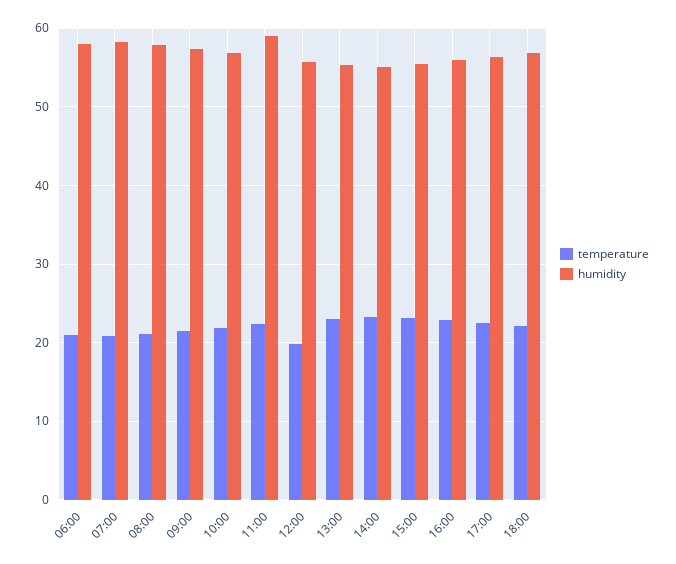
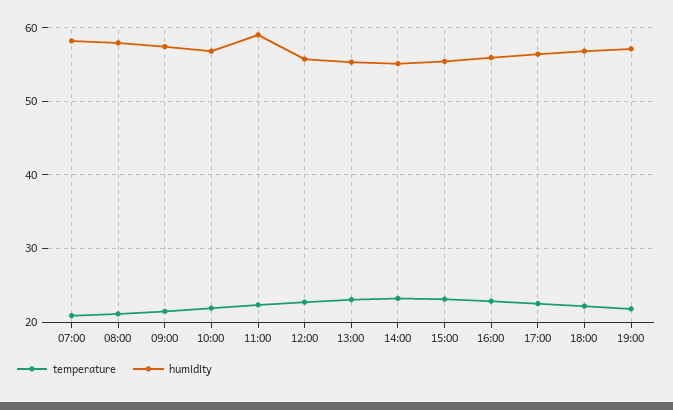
temperature, 06:00: 21 -> none
humidity, 06:00: 58 -> none
temperature, 12:00: 20 -> 23
temperature, 19:00: none -> 22
humidity, 19:00: none -> 57

